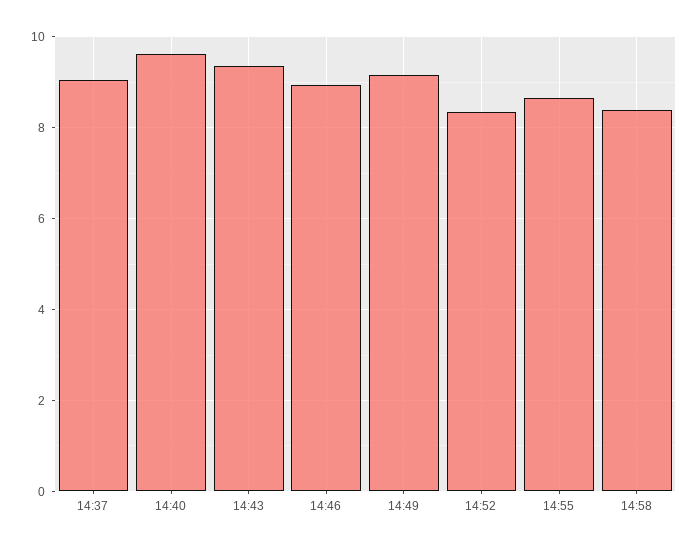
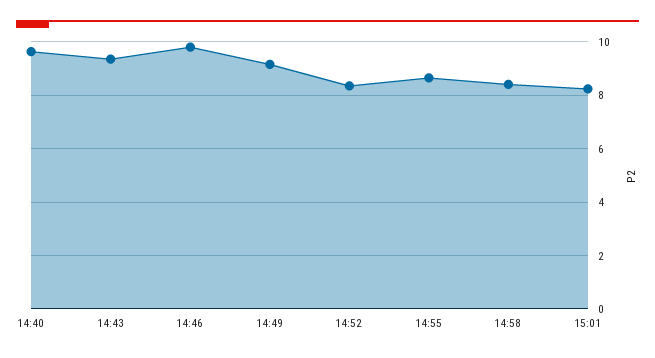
14:37: 9 -> none
14:46: 9 -> 9.75
15:01: none -> 8.25

